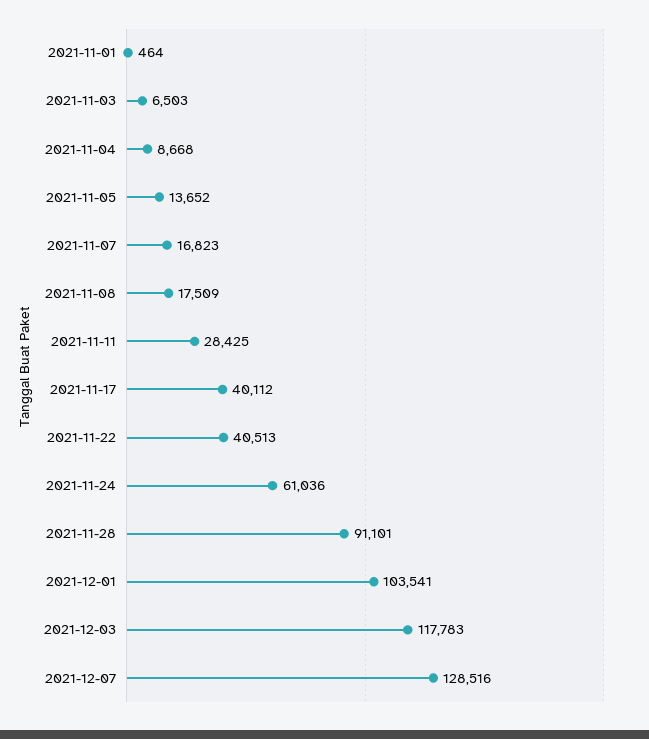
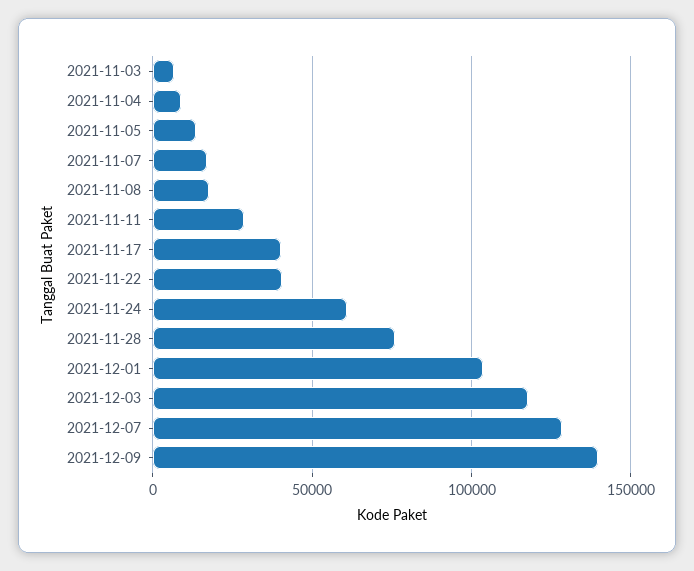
2021-11-01: 464 -> none
2021-11-28: 91101 -> 75000
2021-12-09: none -> 140000

